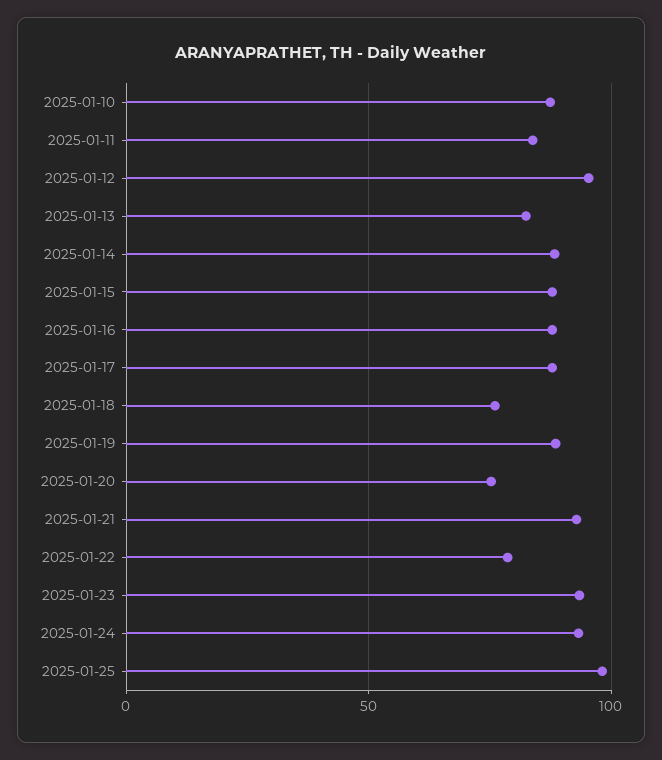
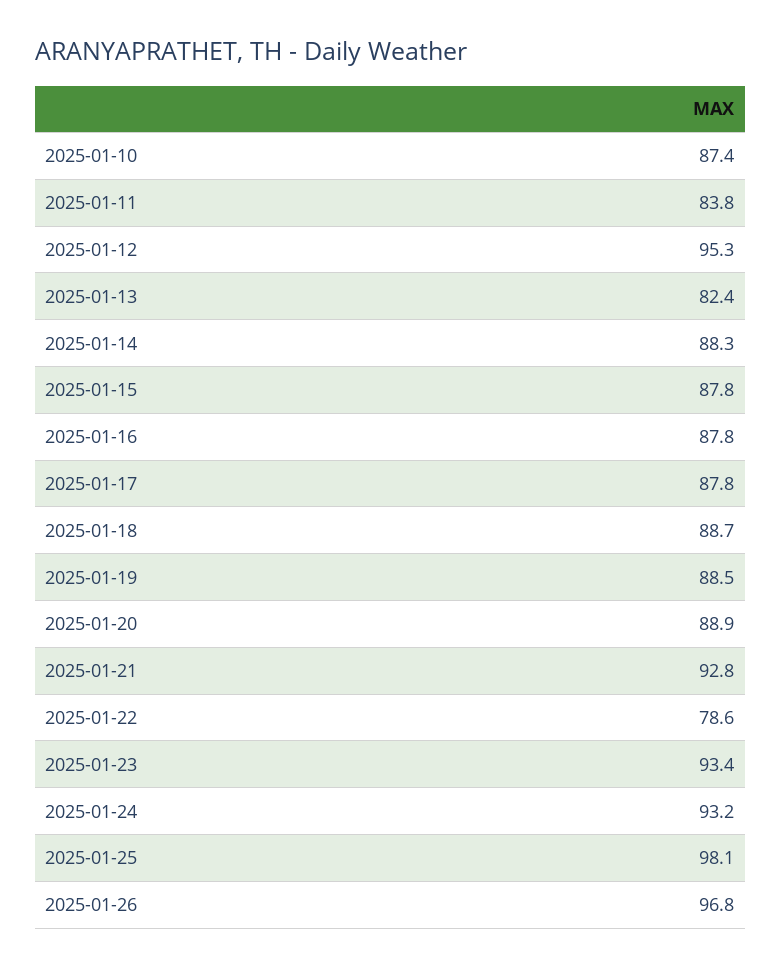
2025-01-18: 75 -> 88.7
2025-01-20: 75 -> 88.9
2025-01-26: none -> 96.8

